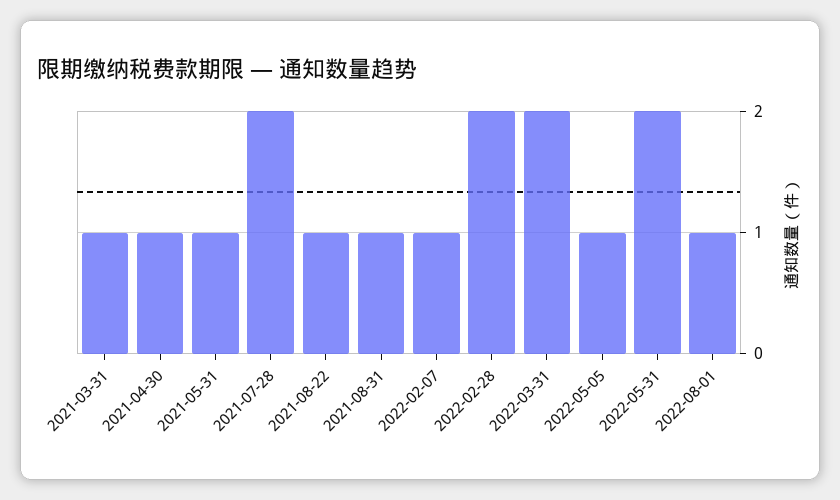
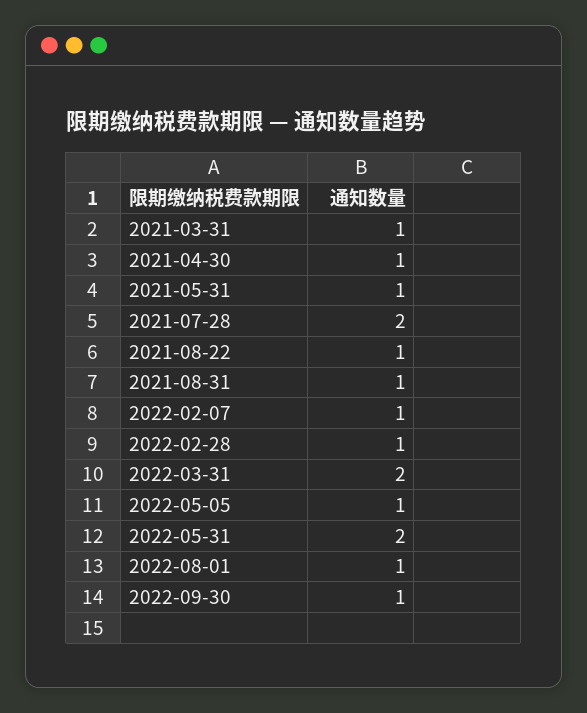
2022-02-28: 2 -> 1
2022-09-30: none -> 1

